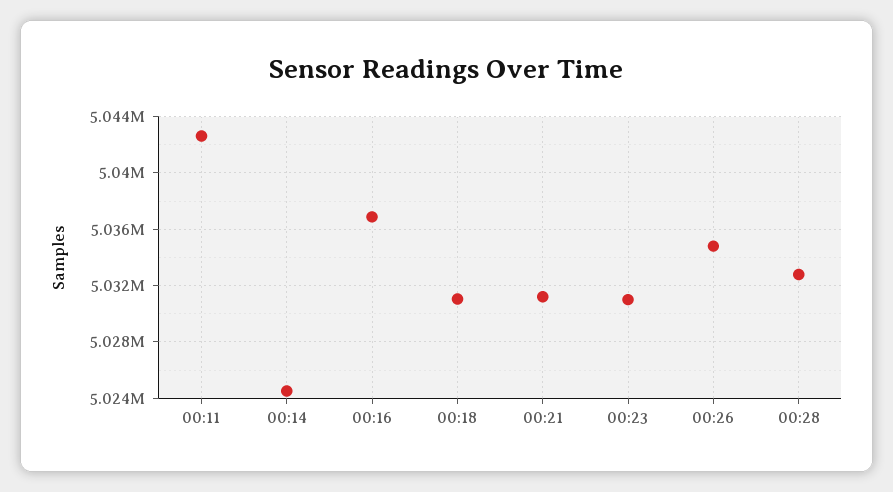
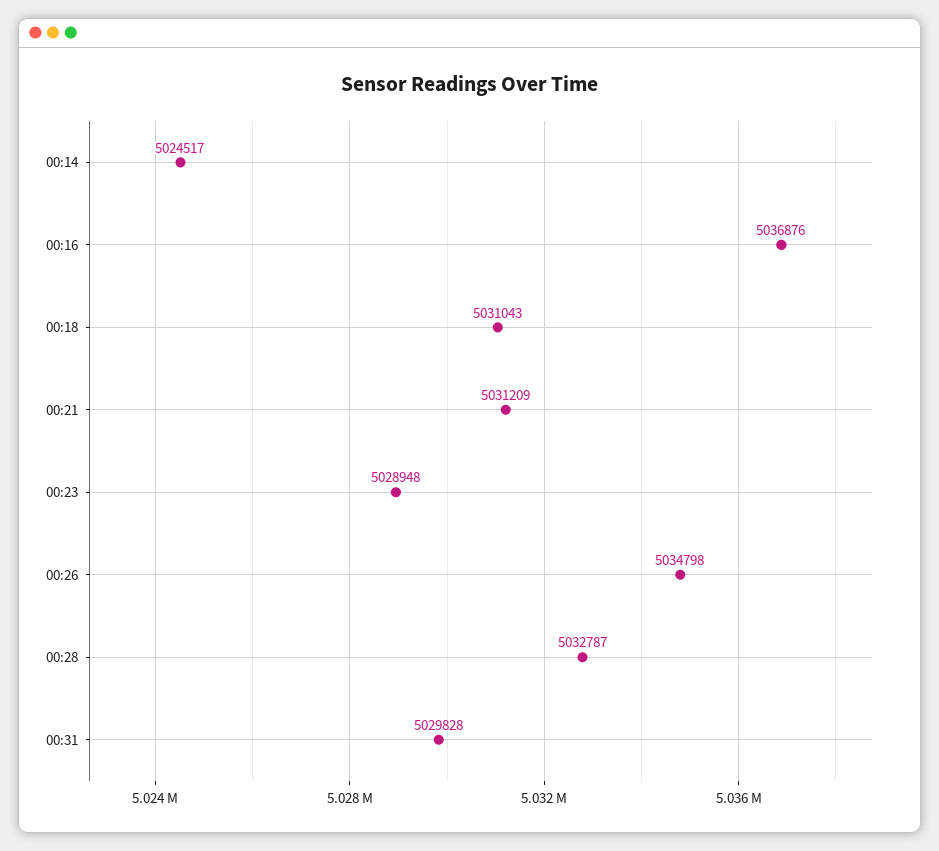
00:11: 5042500 -> none
00:23: 5031000 -> 5028948
00:31: none -> 5029828

